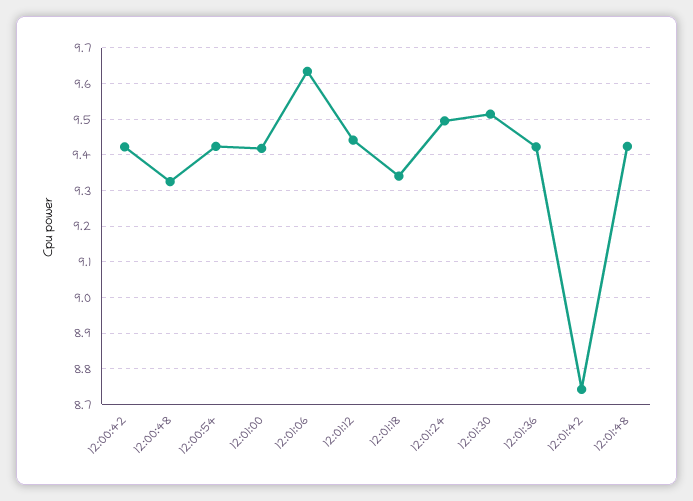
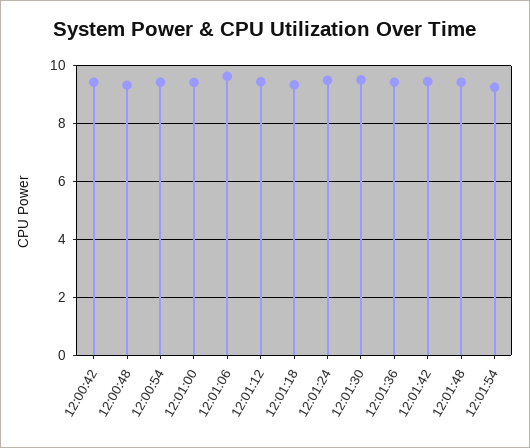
12:01:42: 8.74 -> 9.5
12:01:54: none -> 9.25

